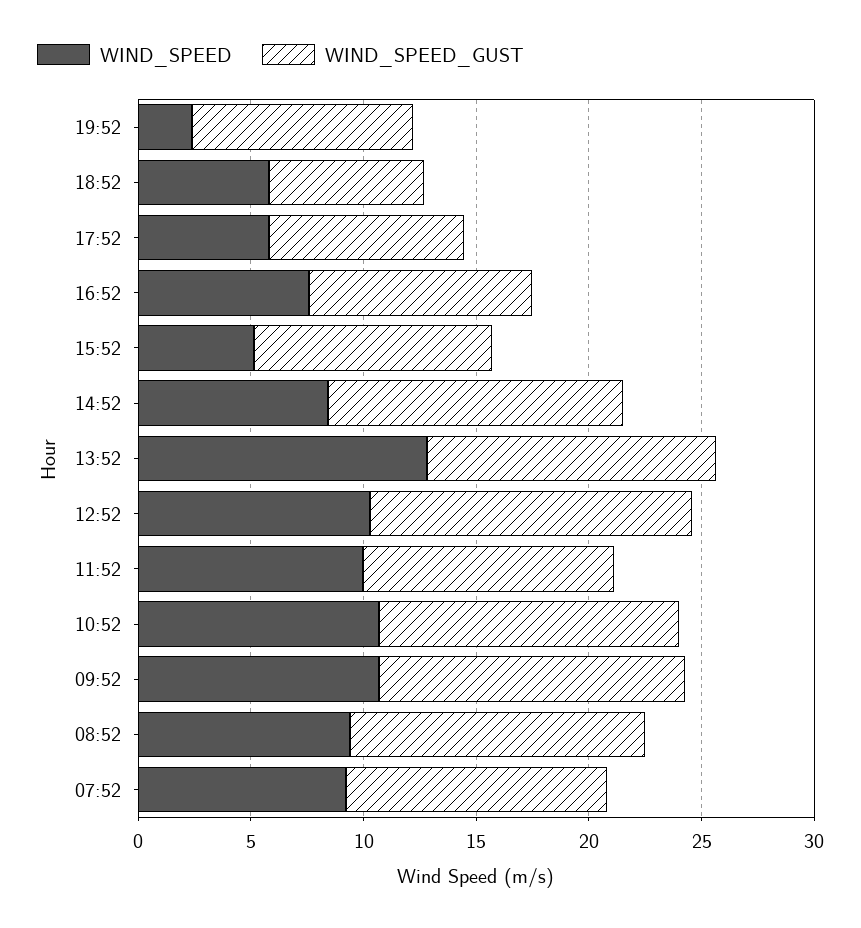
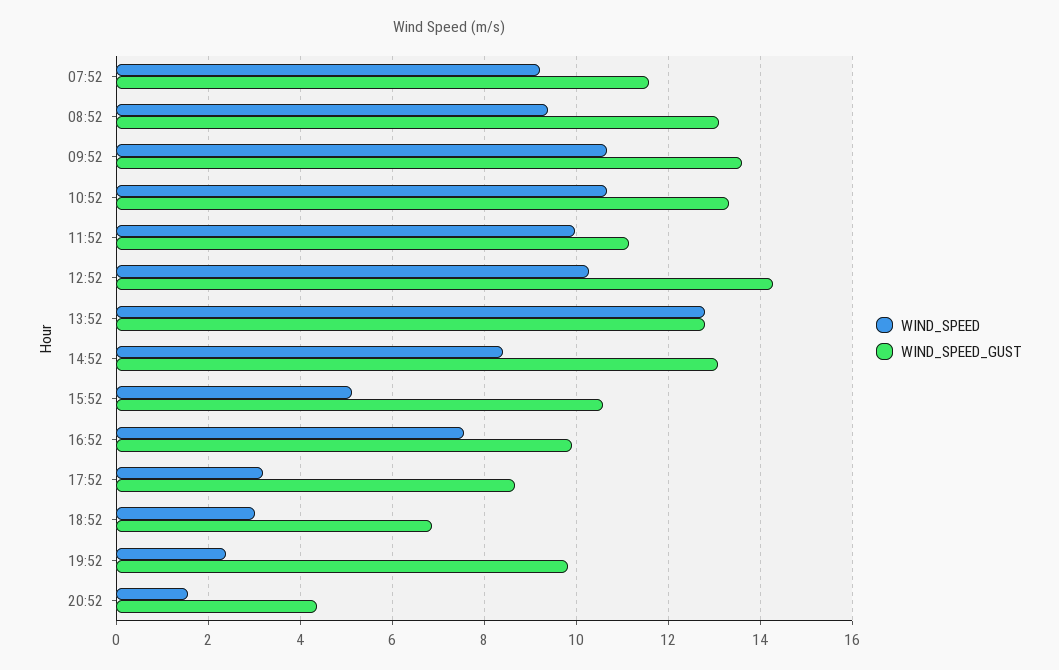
WIND_SPEED, 18:52: 6 -> 3
WIND_SPEED, 17:52: 6 -> 3.2
WIND_SPEED, 20:52: none -> 1.6
WIND_SPEED_GUST, 20:52: none -> 4.4

